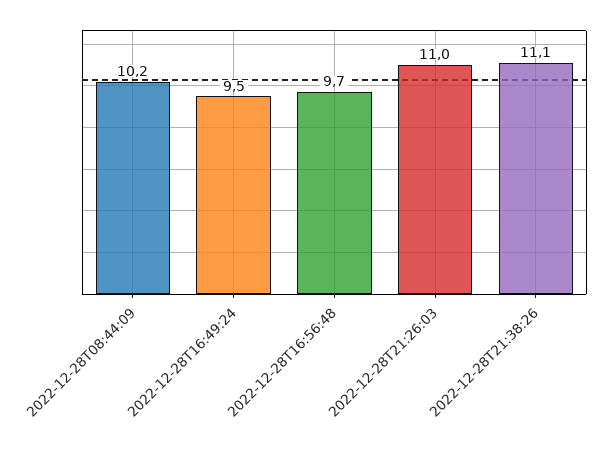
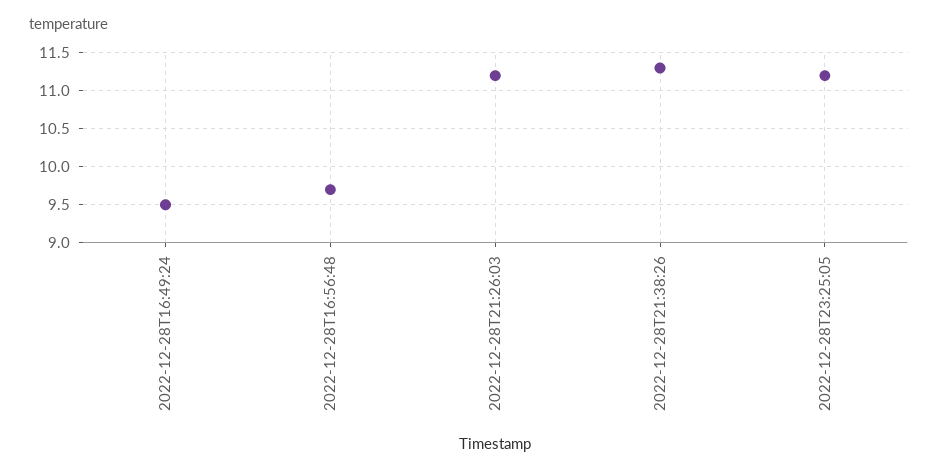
2022-12-28T08:44:09: 10.2 -> none
2022-12-28T21:26:03: 11 -> 11.2
2022-12-28T21:38:26: 11.1 -> 11.3
2022-12-28T23:25:05: none -> 11.2

